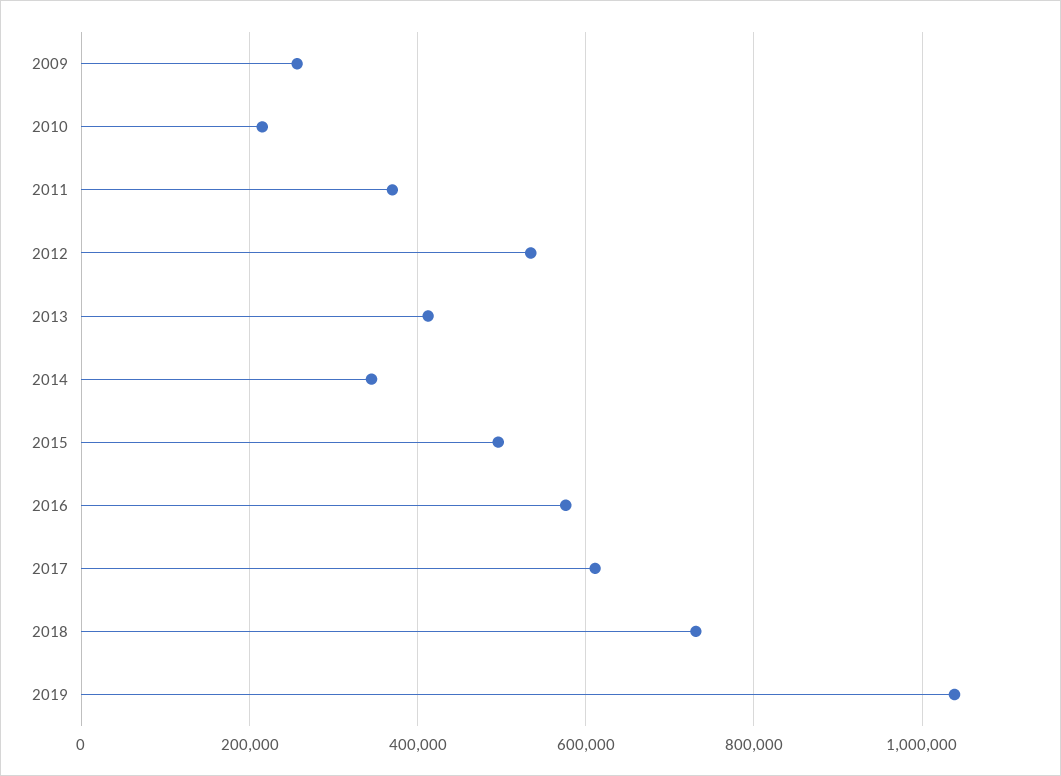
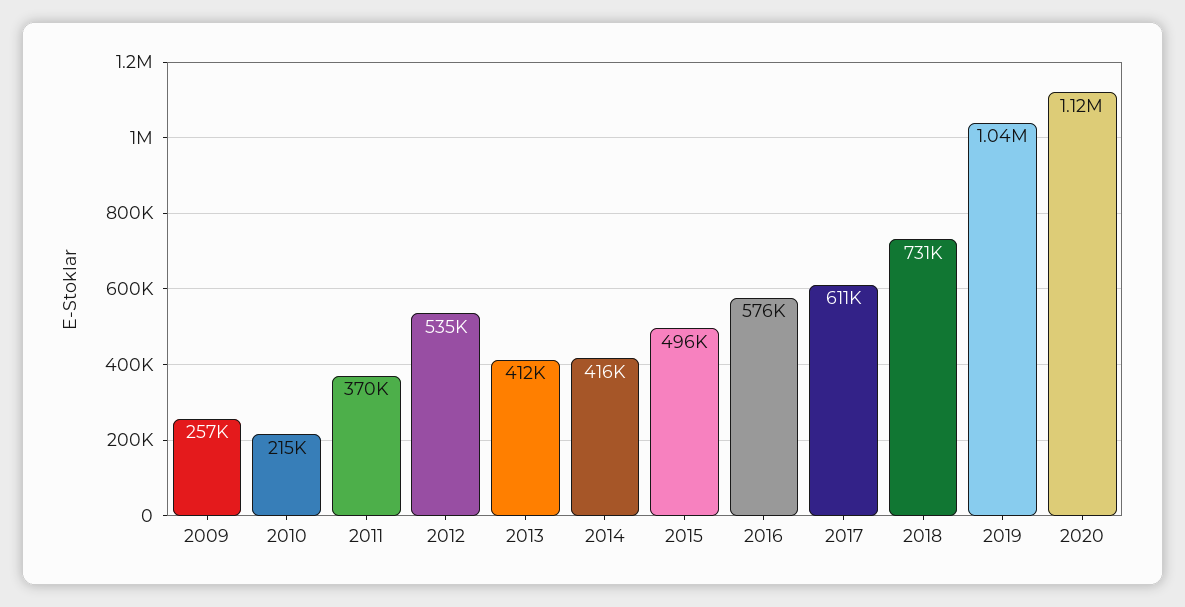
2014: 340000 -> 416000
2020: none -> 1120000

